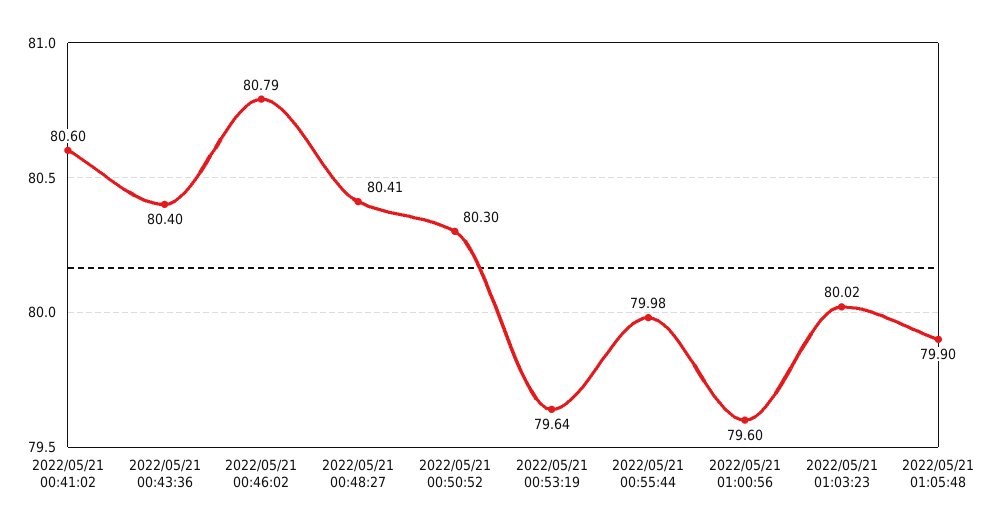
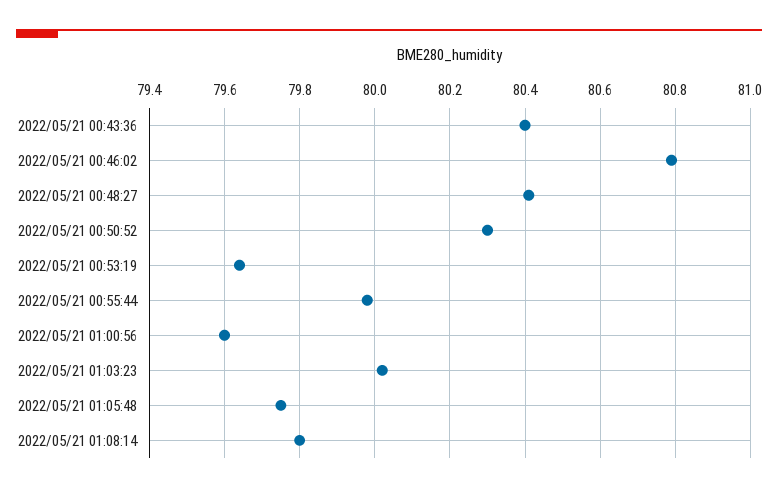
2022/05/21 00:41:02: 80.6 -> none
2022/05/21 01:05:48: 79.9 -> 79.75
2022/05/21 01:08:14: none -> 79.8

